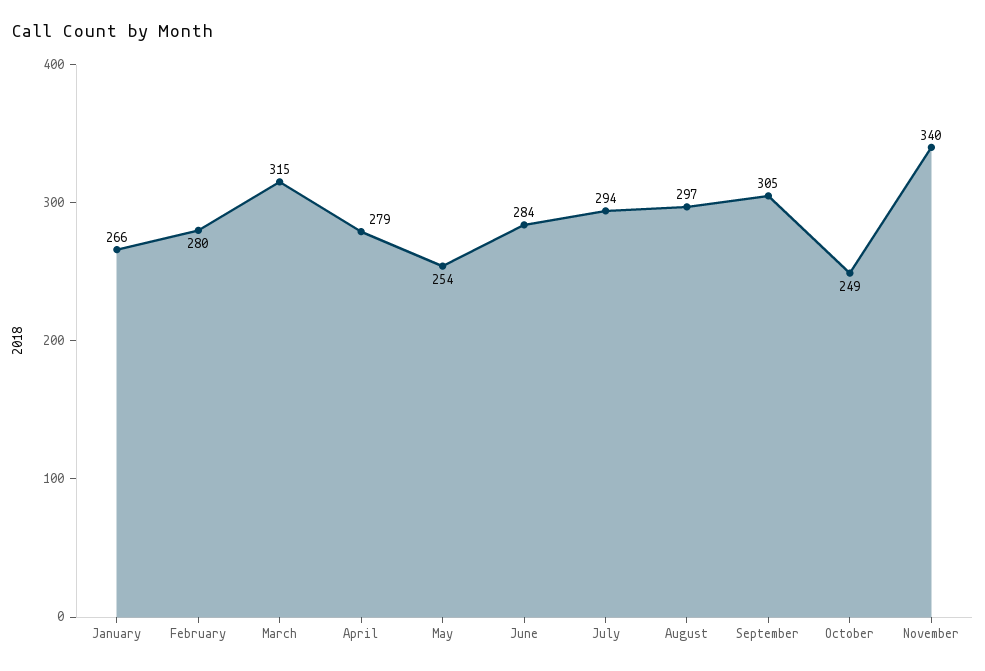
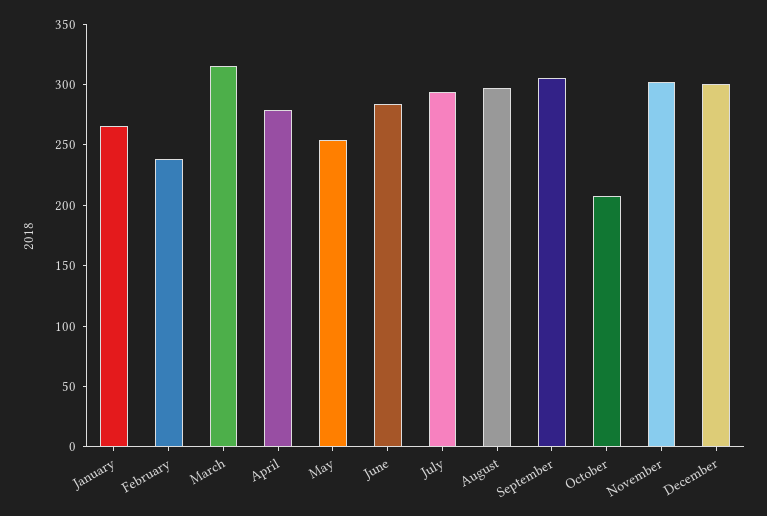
February: 280 -> 240
October: 249 -> 210
November: 340 -> 300
December: none -> 300

